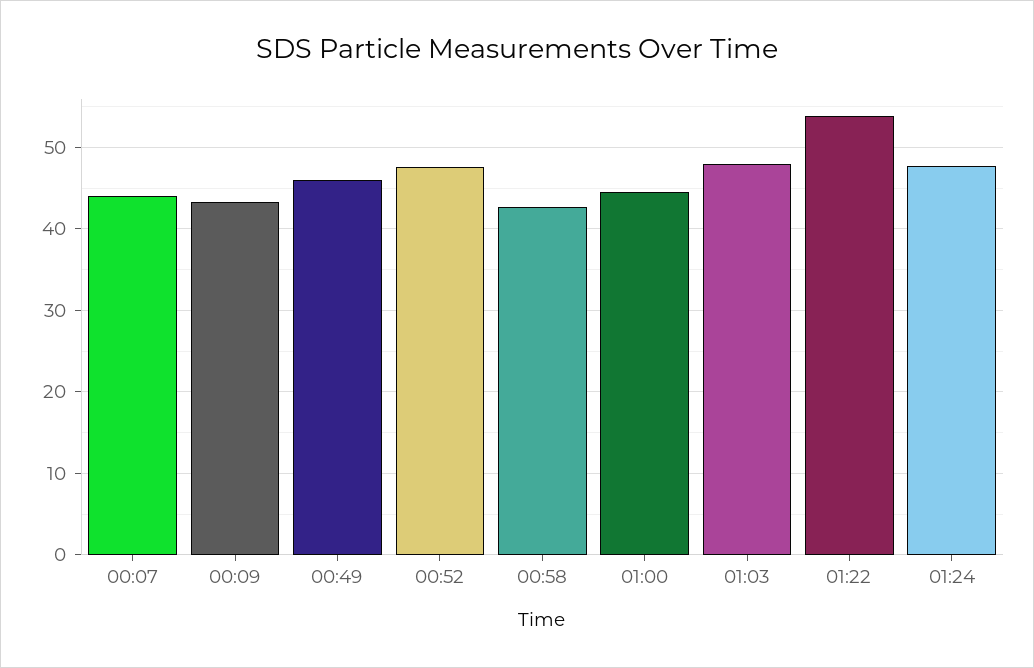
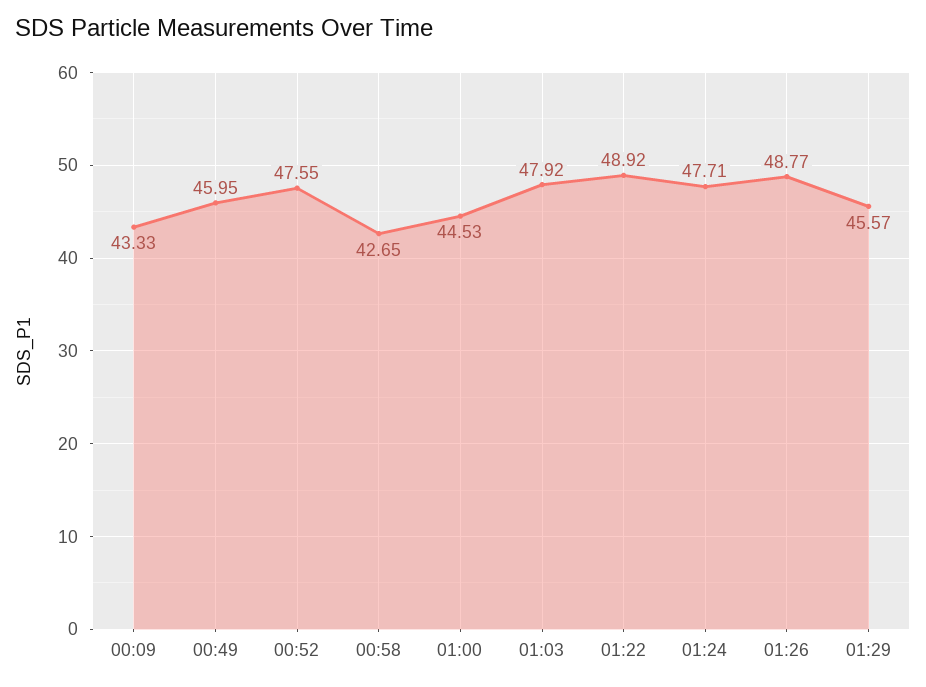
00:07: 44 -> none
01:22: 54 -> 48.92
01:26: none -> 48.77
01:29: none -> 45.57

